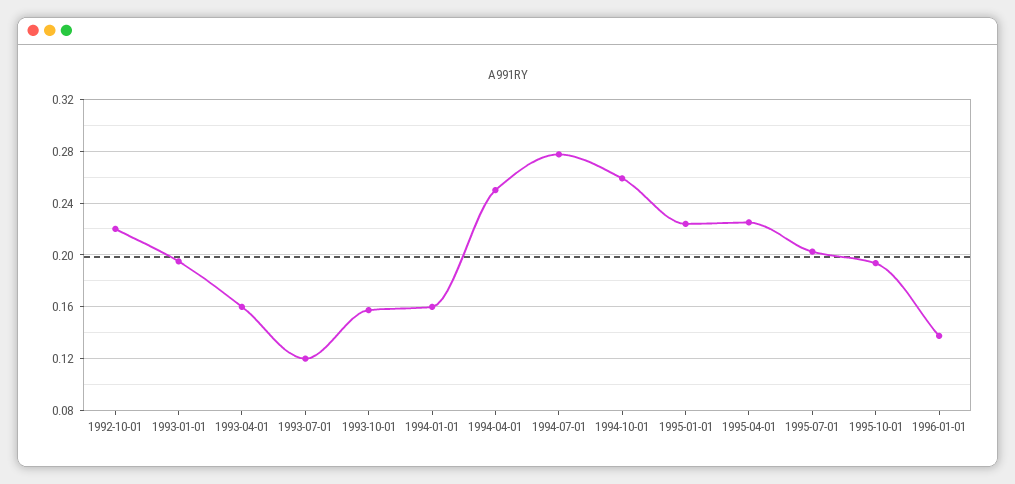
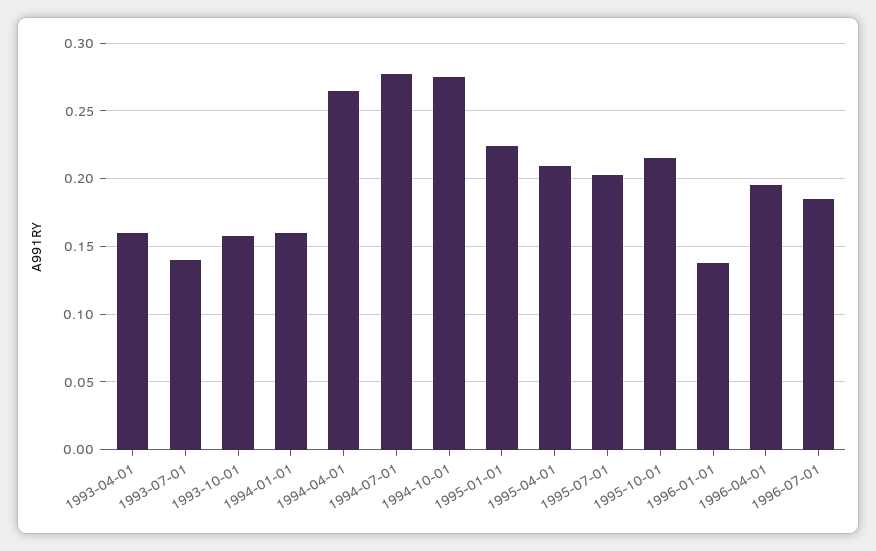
1992-10-01: 0.22 -> none
1993-01-01: 0.195 -> none
1993-07-01: 0.12 -> 0.14
1994-04-01: 0.25 -> 0.265
1994-10-01: 0.26 -> 0.275
1995-04-01: 0.225 -> 0.21
1995-10-01: 0.195 -> 0.215
1996-04-01: none -> 0.195
1996-07-01: none -> 0.185

